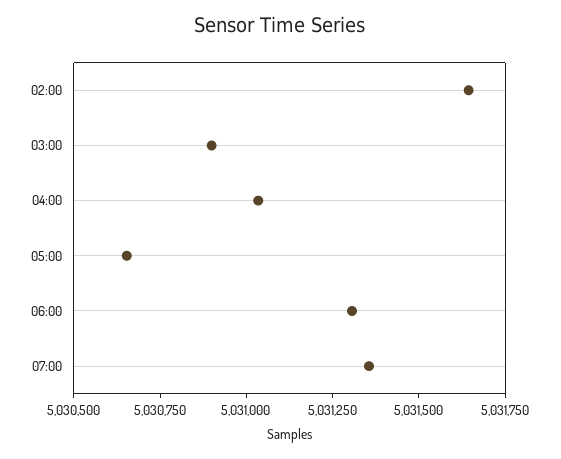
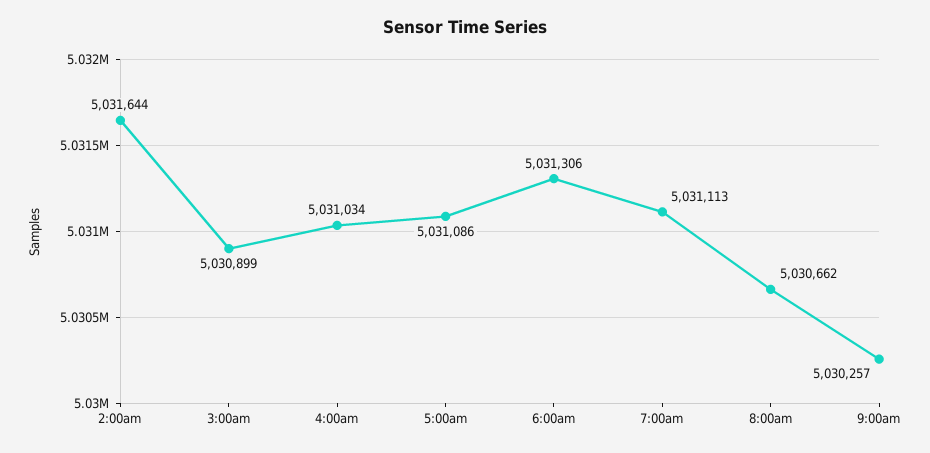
05:00: 5030650 -> 5031086
07:00: 5031350 -> 5031113
8:00am: none -> 5030662
9:00am: none -> 5030257

